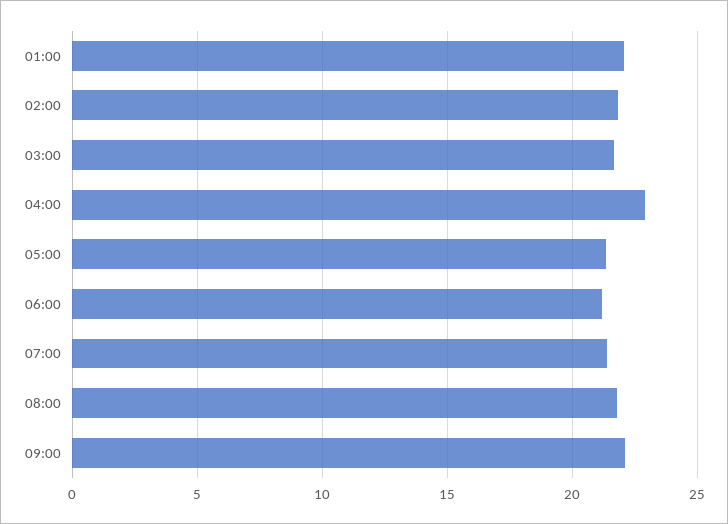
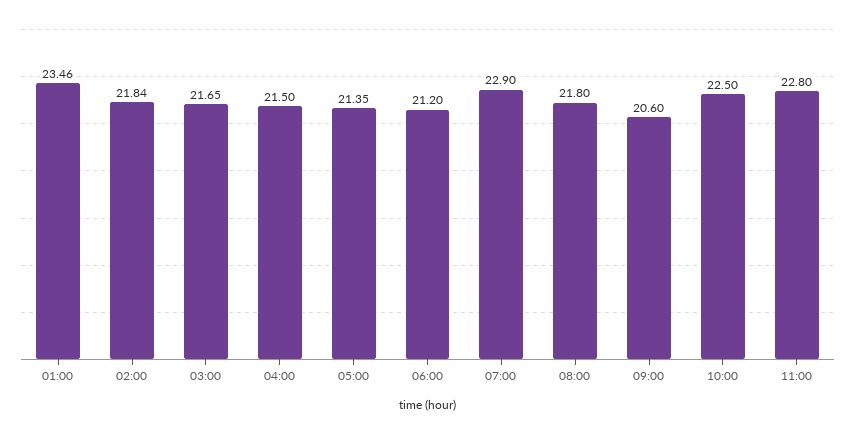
01:00: 22 -> 23.46
04:00: 23 -> 21.5
07:00: 21.5 -> 22.9
09:00: 22 -> 20.6
10:00: none -> 22.5
11:00: none -> 22.8

